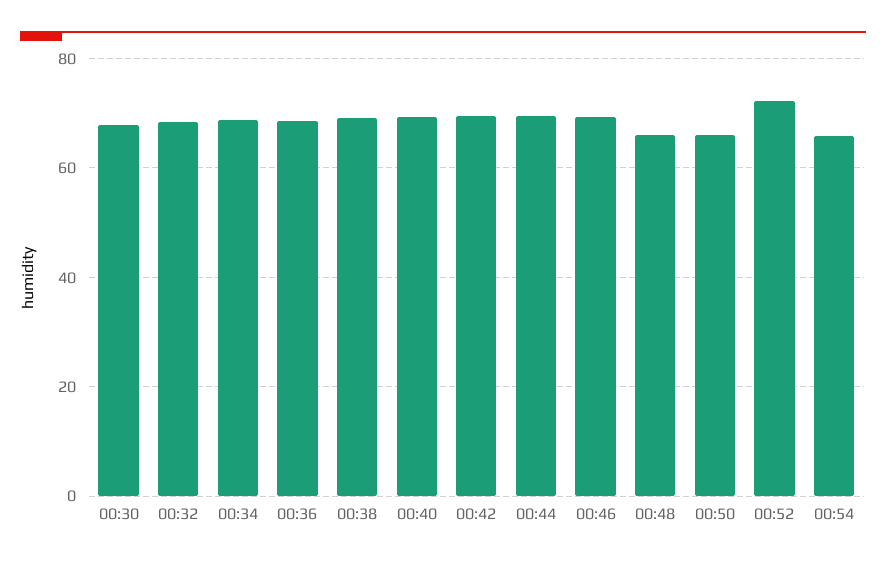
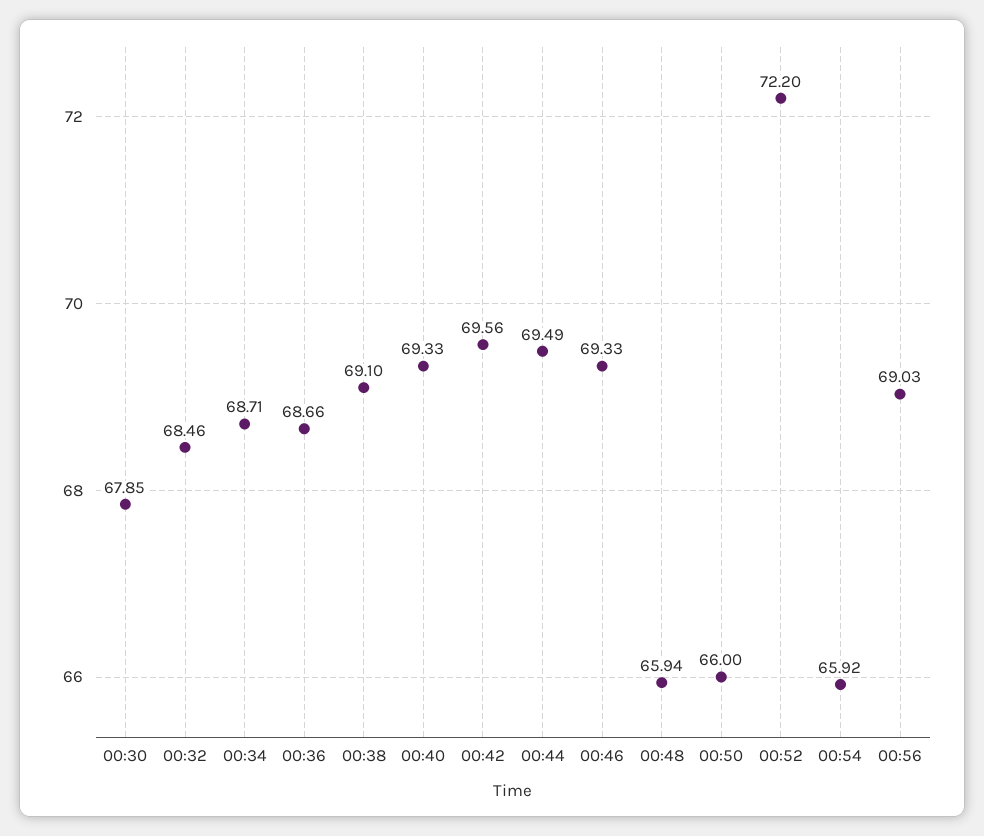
00:56: none -> 69.03

